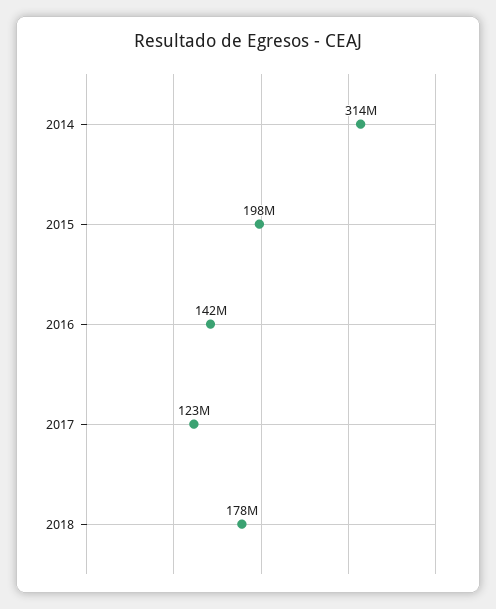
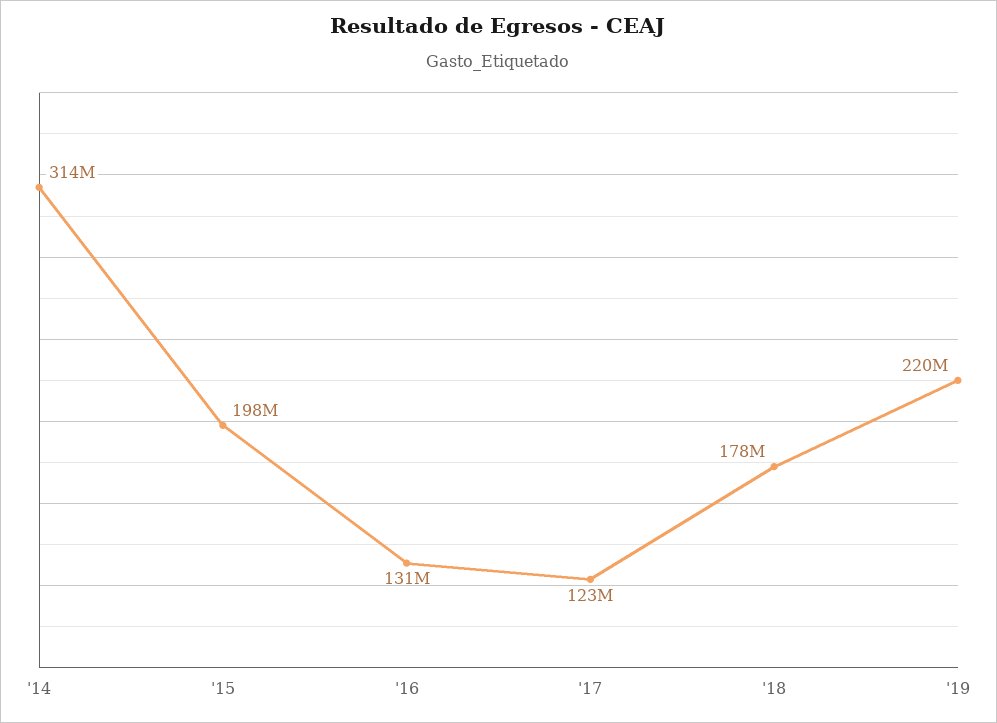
2016: 142000000 -> 131000000
'19: none -> 220000000

